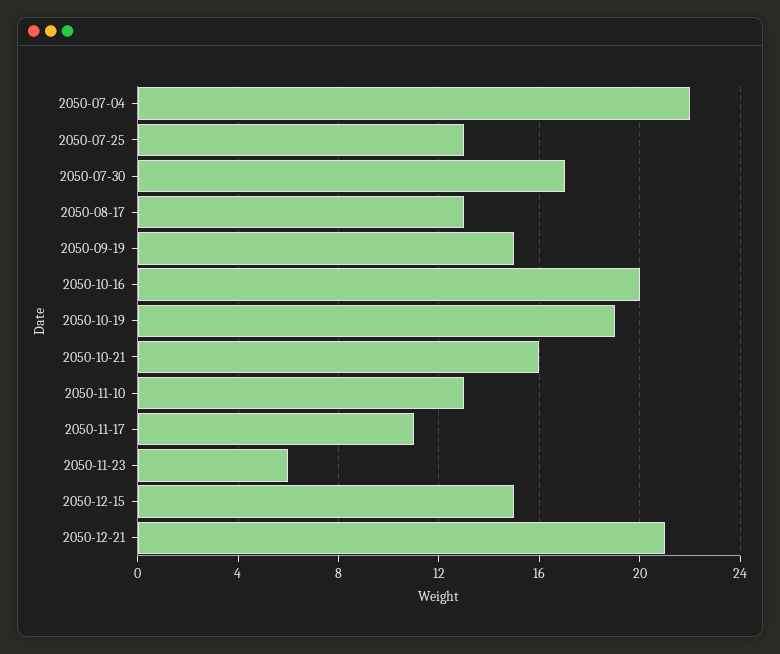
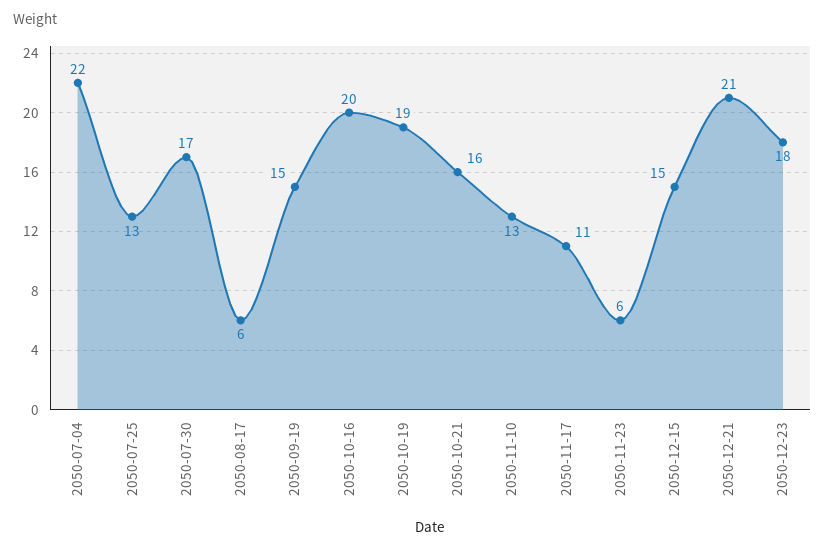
2050-08-17: 13 -> 6
2050-12-23: none -> 18

